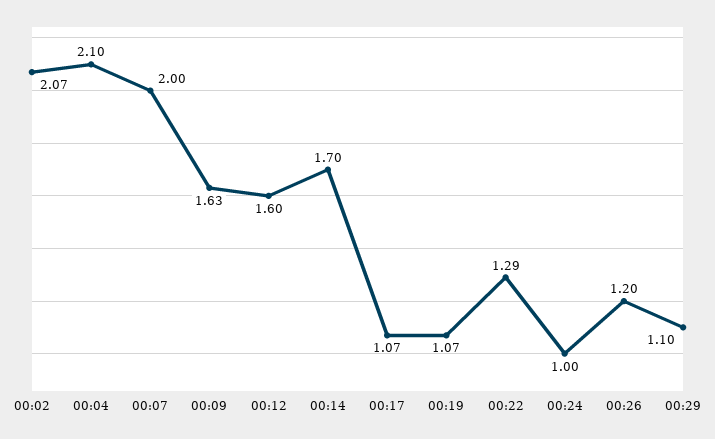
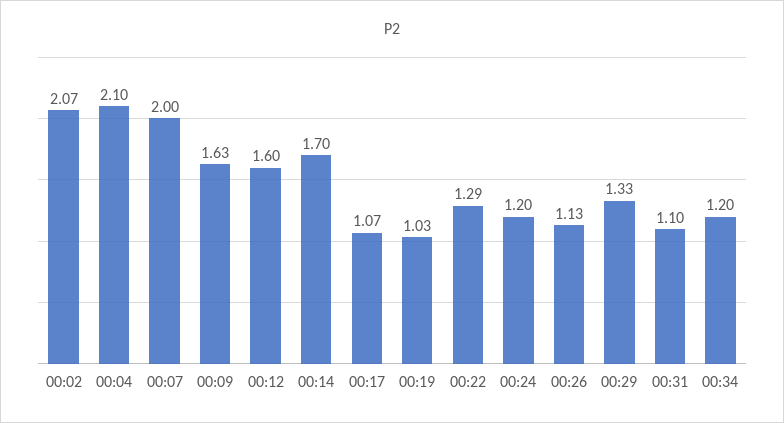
00:19: 1.07 -> 1.03
00:24: 1 -> 1.2
00:26: 1.2 -> 1.13
00:29: 1.1 -> 1.33
00:31: none -> 1.1
00:34: none -> 1.2

